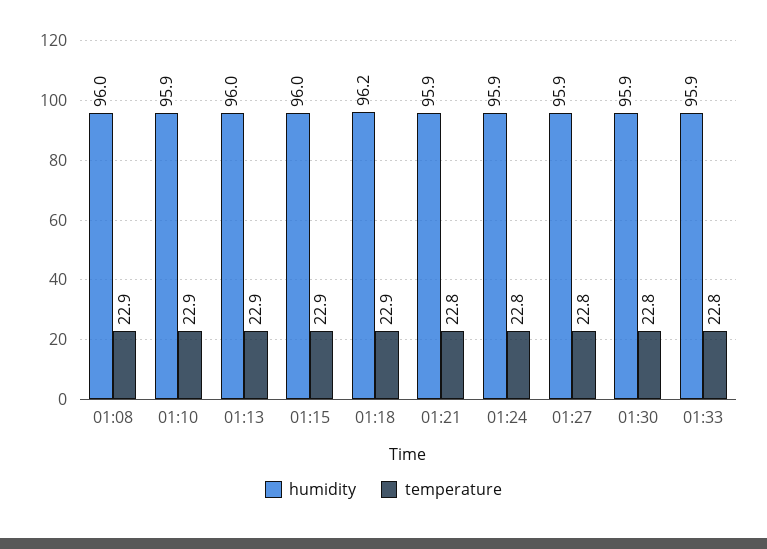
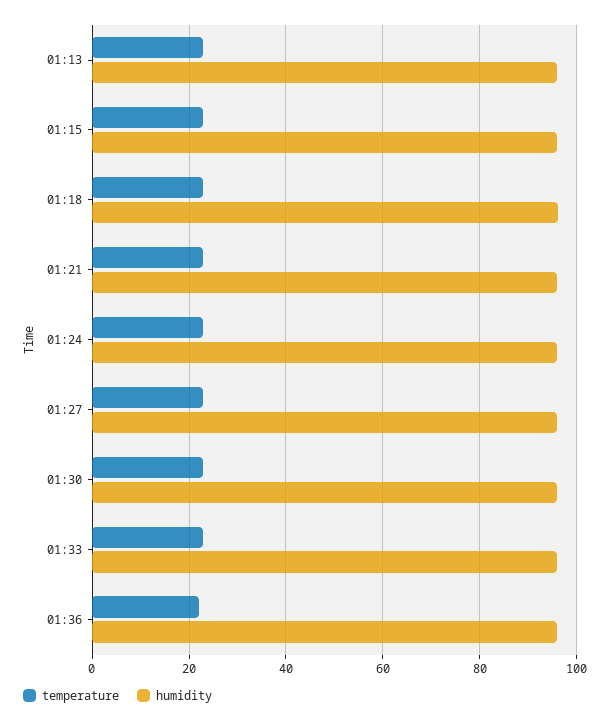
humidity, 01:08: 96 -> none
temperature, 01:08: 22.9 -> none
humidity, 01:10: 95.9 -> none
temperature, 01:10: 22.9 -> none
temperature, 01:36: none -> 22
humidity, 01:36: none -> 96

